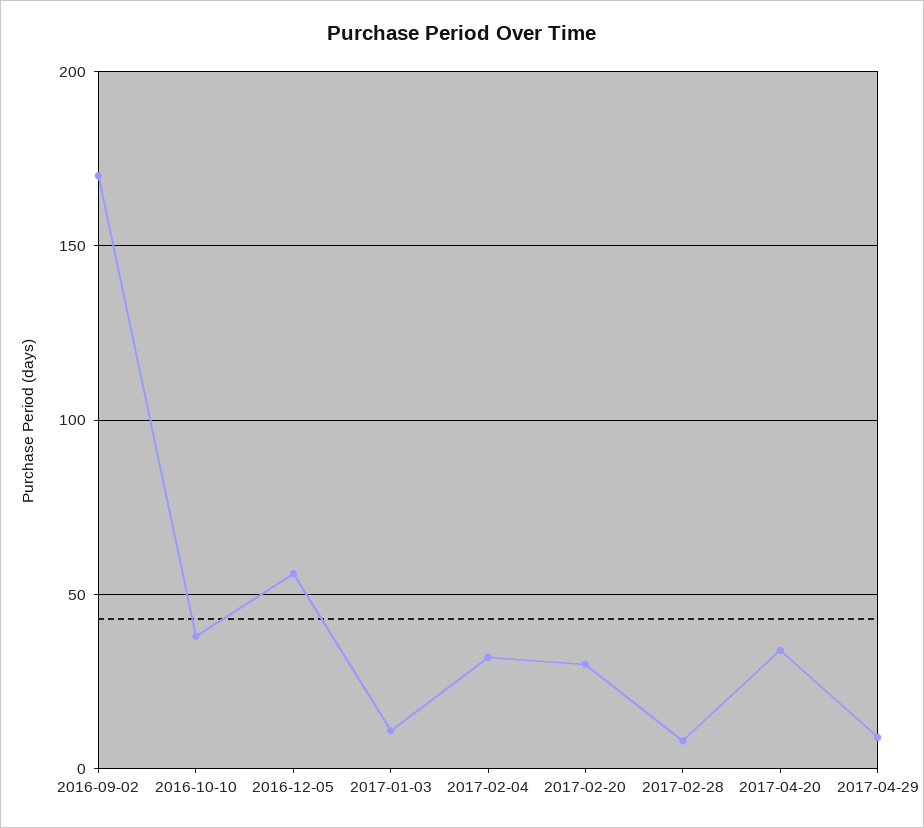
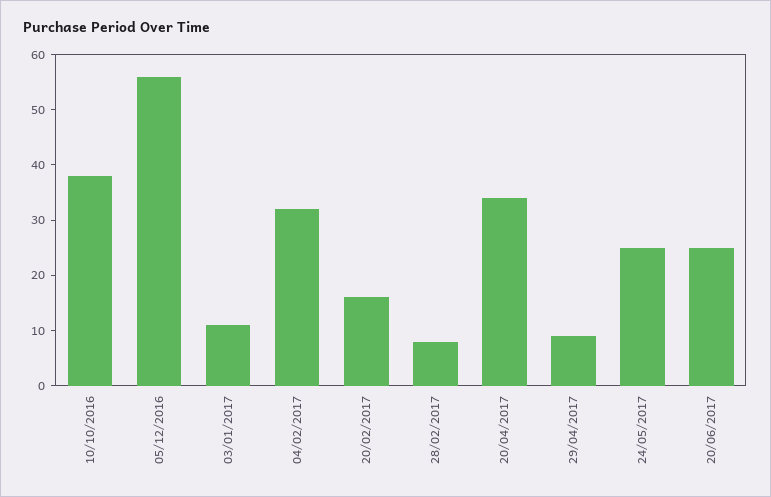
2016-09-02: 170 -> none
2017-02-20: 30 -> 15
24/05/2017: none -> 25
20/06/2017: none -> 25

